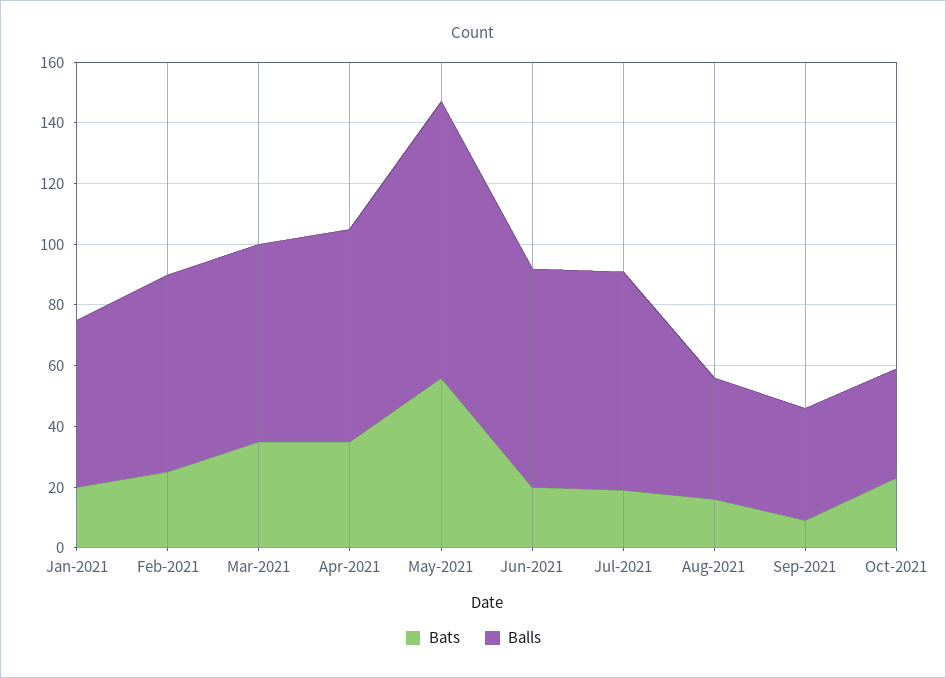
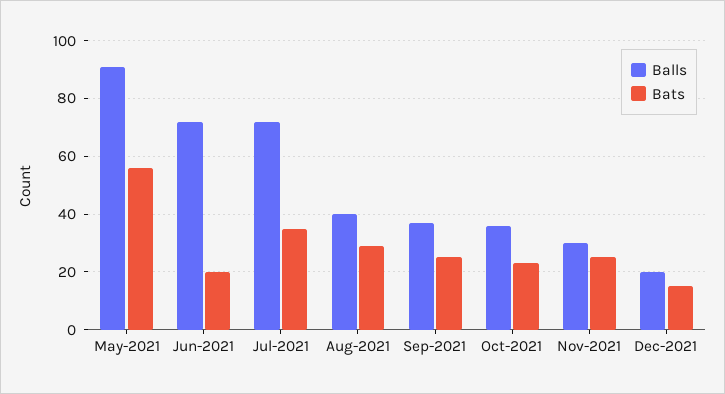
Bats, Jan-2021: 20 -> none
Balls, Jan-2021: 55 -> none
Bats, Feb-2021: 25 -> none
Balls, Feb-2021: 65 -> none
Bats, Mar-2021: 35 -> none
Balls, Mar-2021: 65 -> none
Bats, Apr-2021: 35 -> none
Balls, Apr-2021: 70 -> none
Bats, Jul-2021: 20 -> 35
Bats, Aug-2021: 15 -> 30
Bats, Sep-2021: 10 -> 25
Balls, Nov-2021: none -> 30
Bats, Nov-2021: none -> 25
Balls, Dec-2021: none -> 20
Bats, Dec-2021: none -> 15

